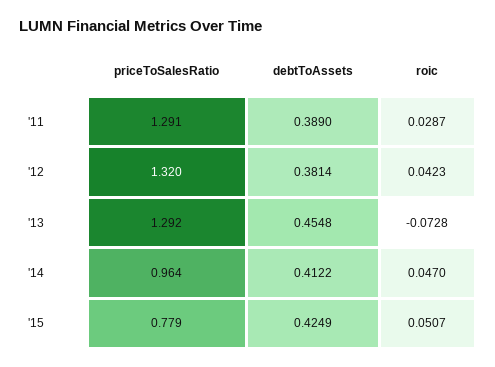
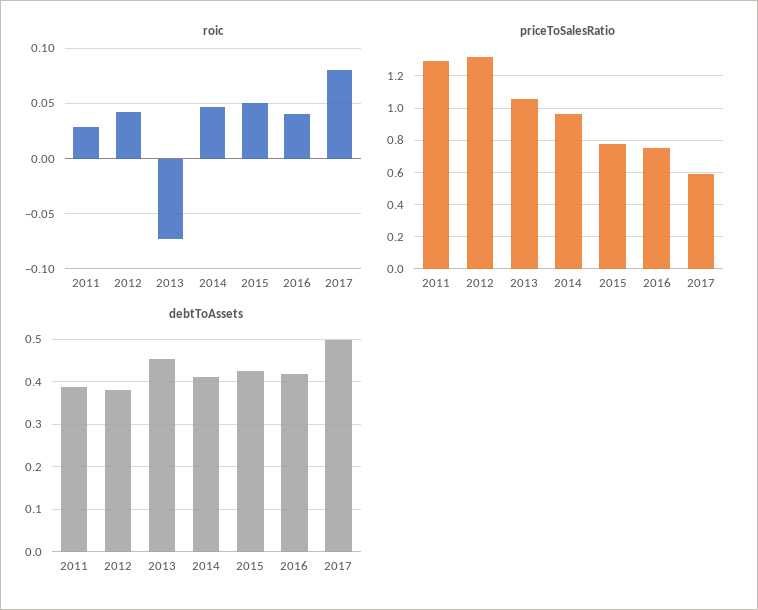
priceToSalesRatio, '13: 1.292 -> 1.05
roic, 2016: none -> 0.04
roic, 2017: none -> 0.08
priceToSalesRatio, 2016: none -> 0.75
priceToSalesRatio, 2017: none -> 0.6
debtToAssets, 2016: none -> 0.42
debtToAssets, 2017: none -> 0.5

